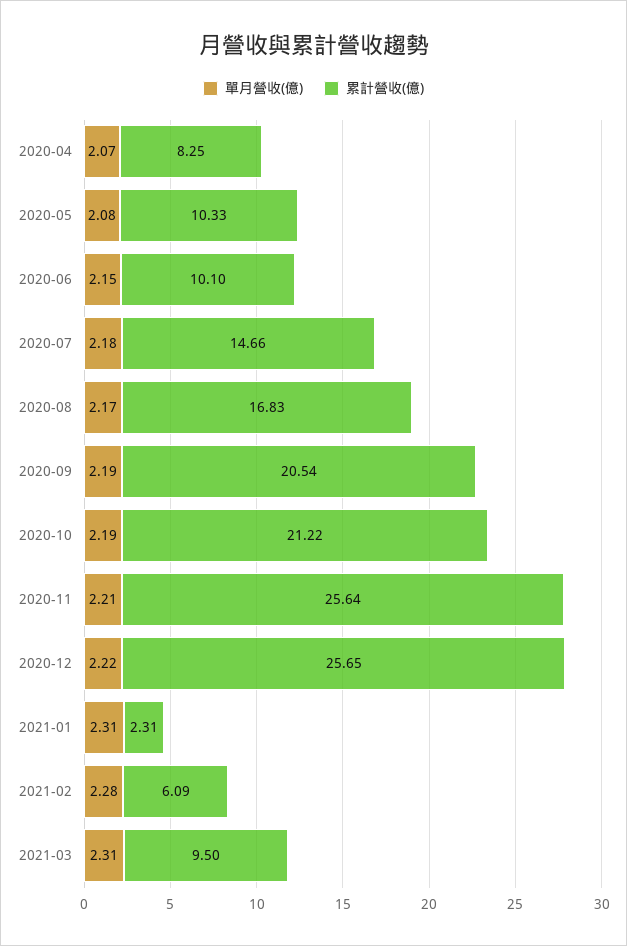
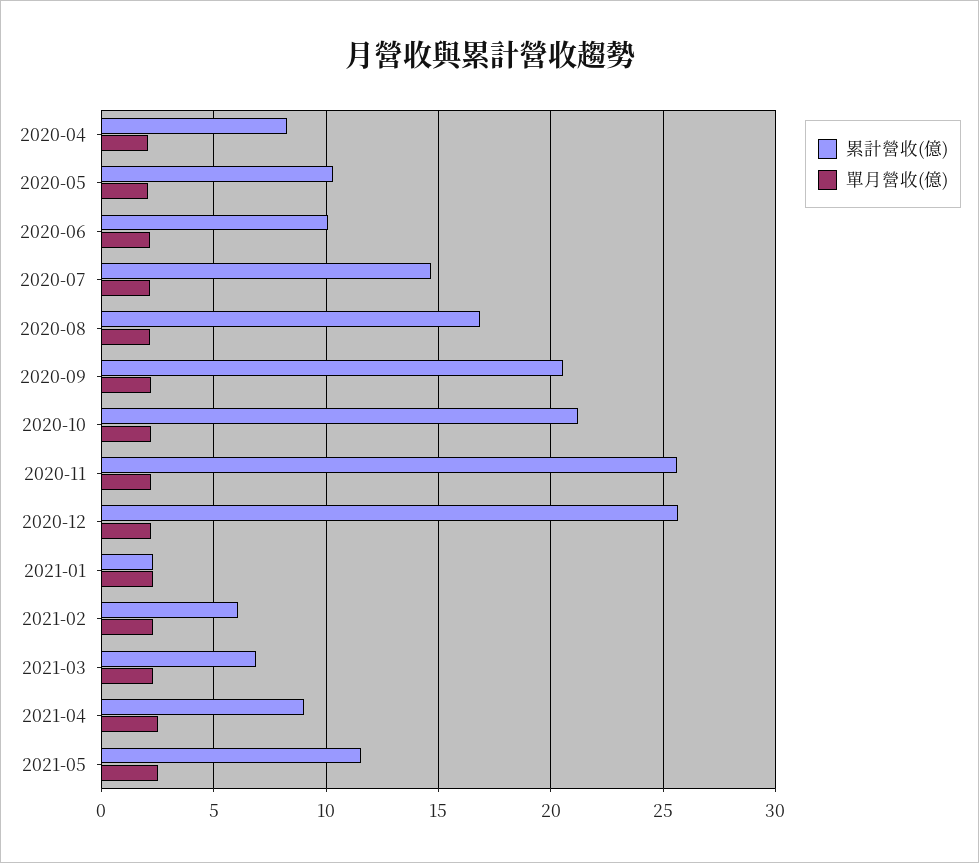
累計營收(億), 2021-03: 9.5 -> 7
累計營收(億), 2021-04: none -> 9
單月營收(億), 2021-04: none -> 2.5
累計營收(億), 2021-05: none -> 11.5
單月營收(億), 2021-05: none -> 2.5

